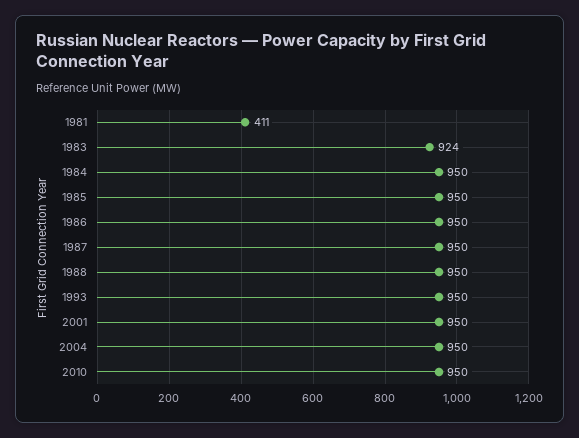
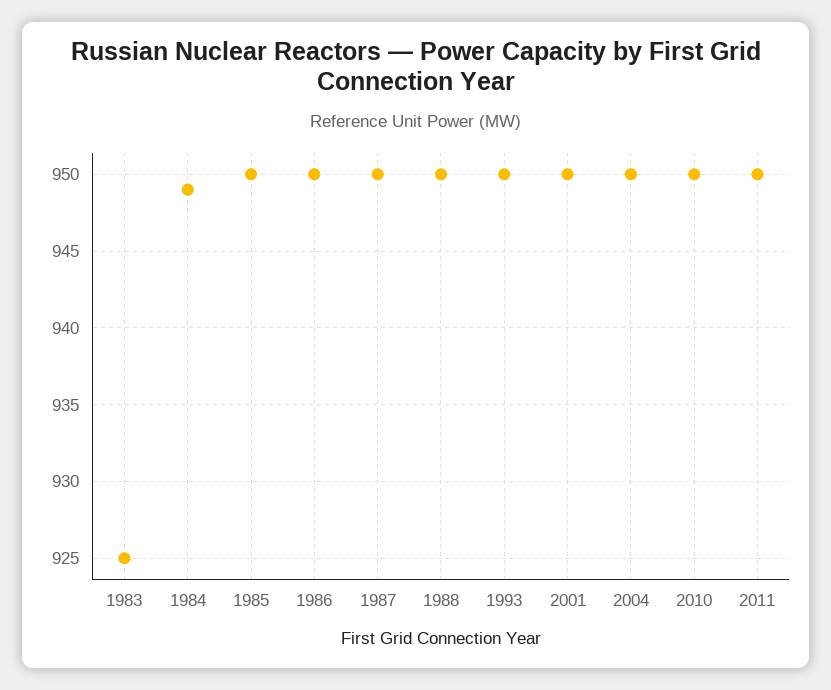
1981: 411 -> none
1983: 924 -> 925
1984: 950 -> 949
2011: none -> 950

